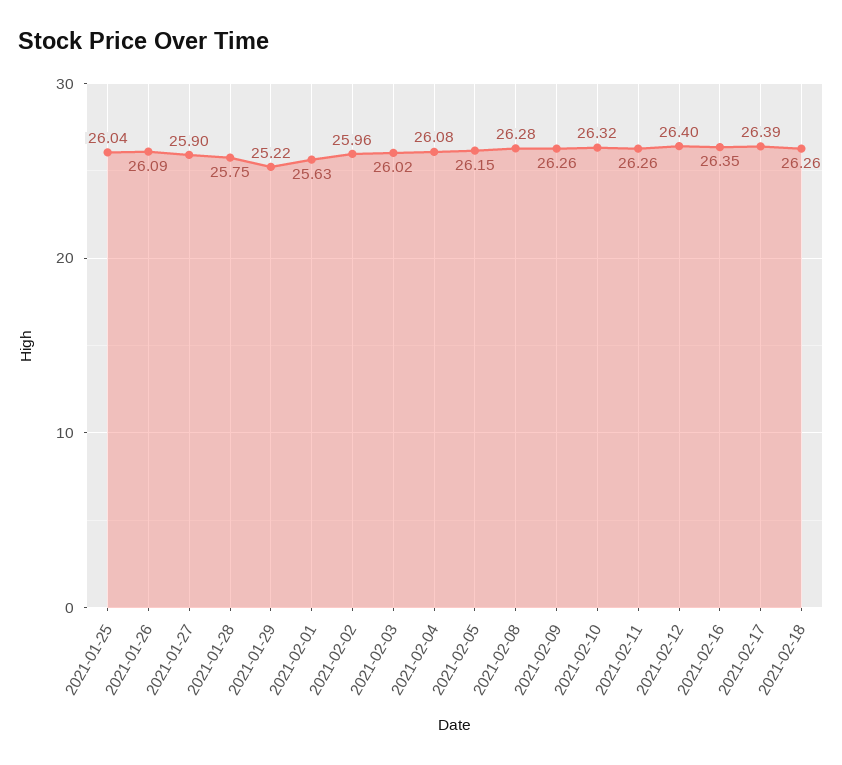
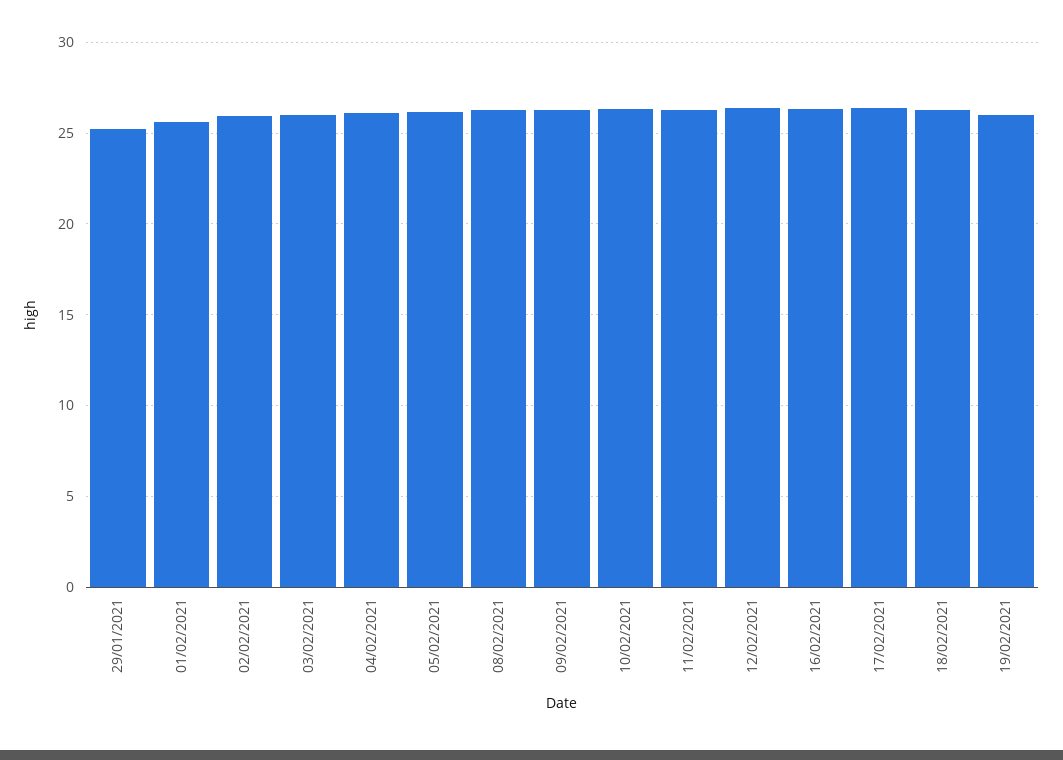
2021-01-25: 26.04 -> none
2021-01-26: 26.09 -> none
2021-01-27: 25.9 -> none
2021-01-28: 25.75 -> none
19/02/2021: none -> 26

